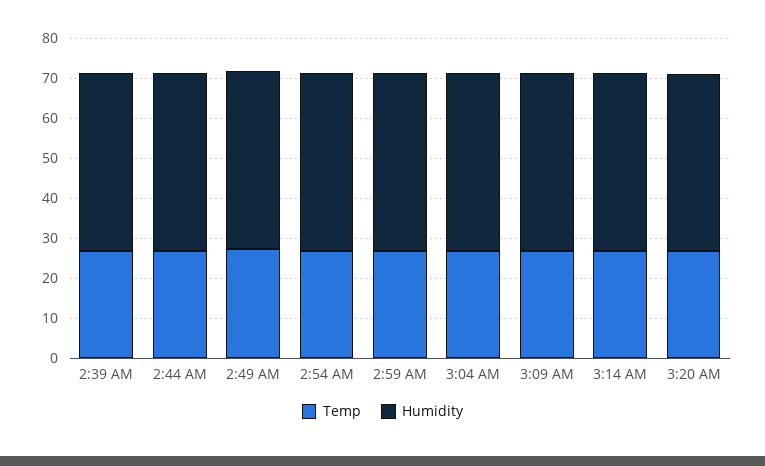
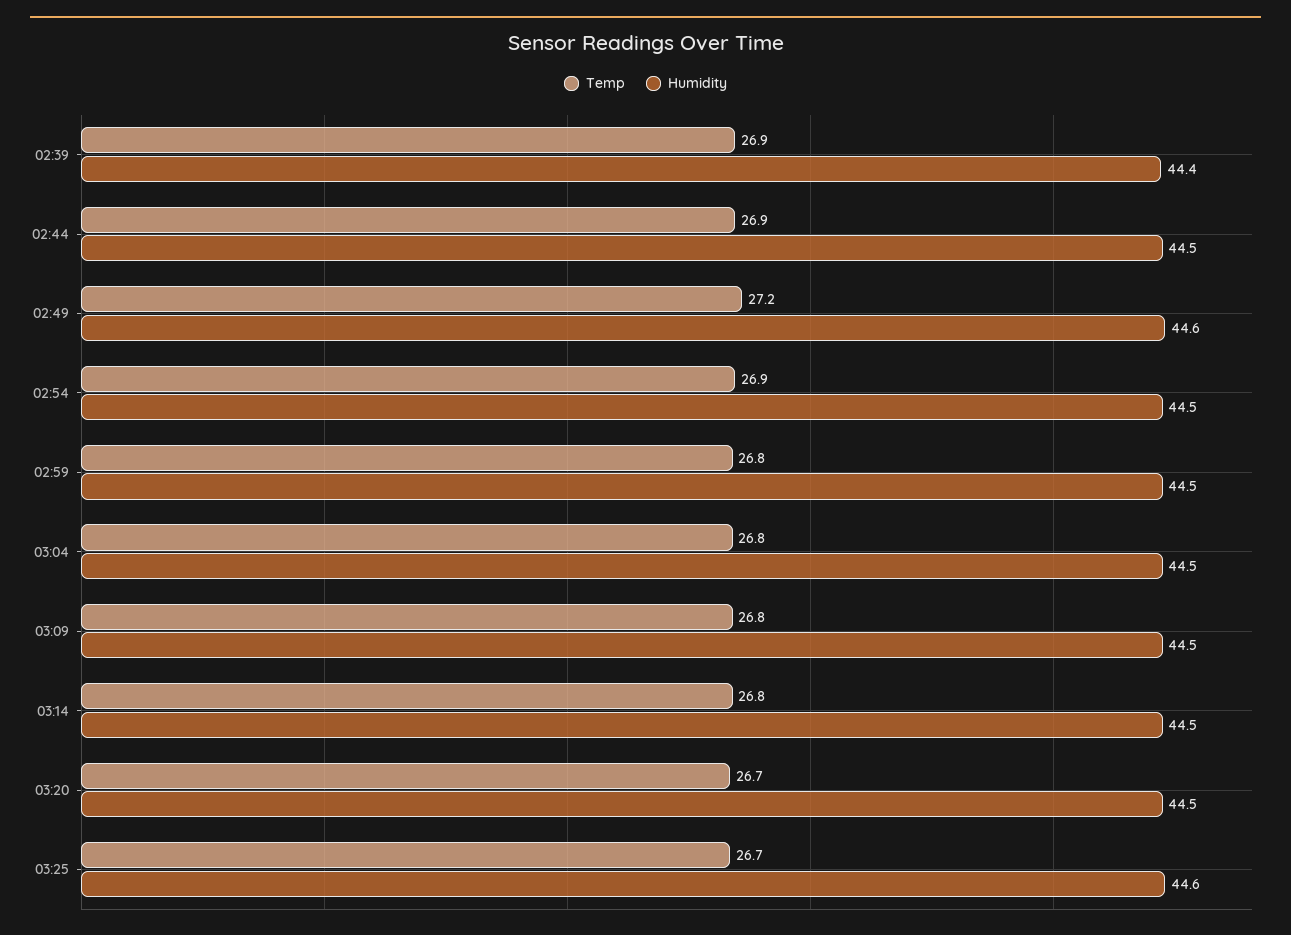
Temp, 03:25: none -> 26.7
Humidity, 03:25: none -> 44.6

